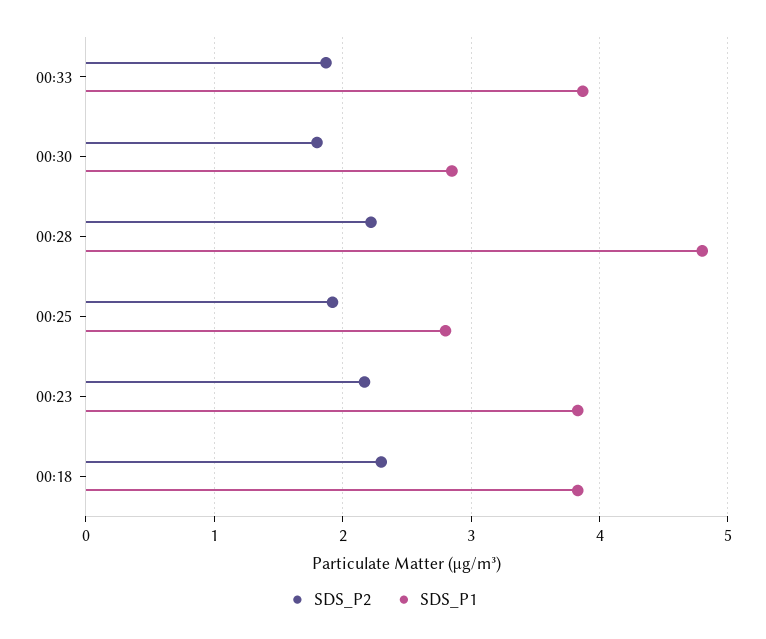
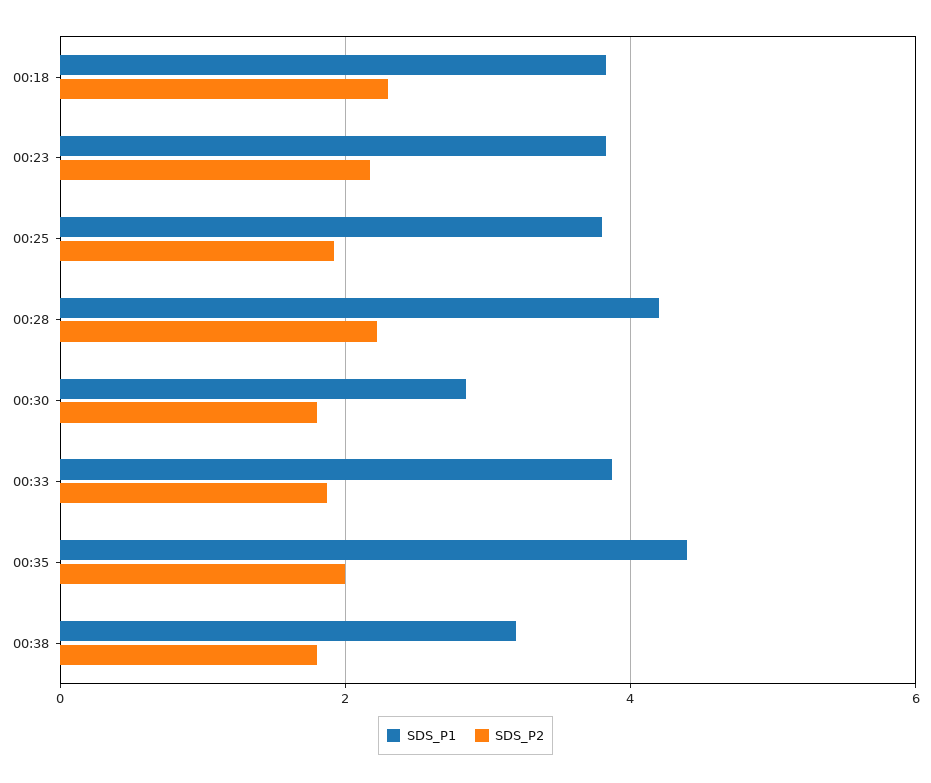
SDS_P1, 00:28: 4.8 -> 4.2
SDS_P1, 00:25: 2.8 -> 3.8
SDS_P1, 00:35: none -> 4.4
SDS_P2, 00:35: none -> 2
SDS_P1, 00:38: none -> 3.2
SDS_P2, 00:38: none -> 1.8

